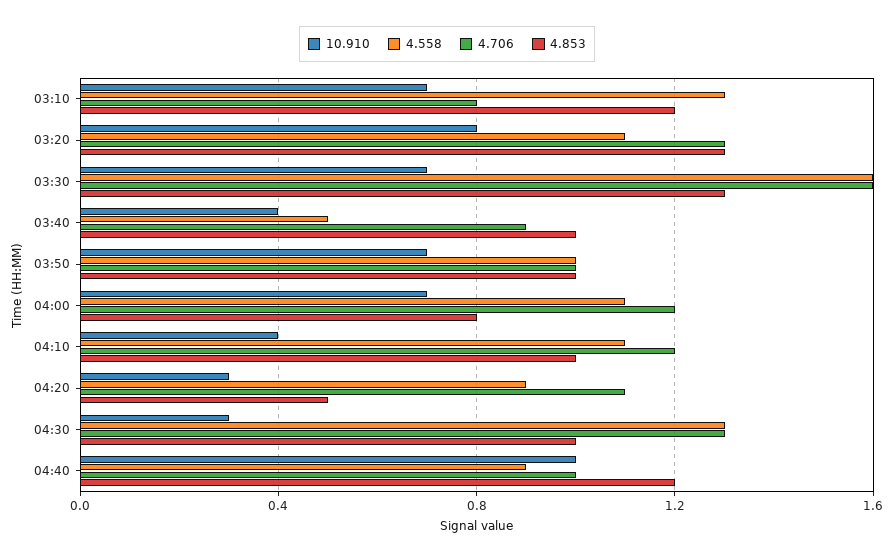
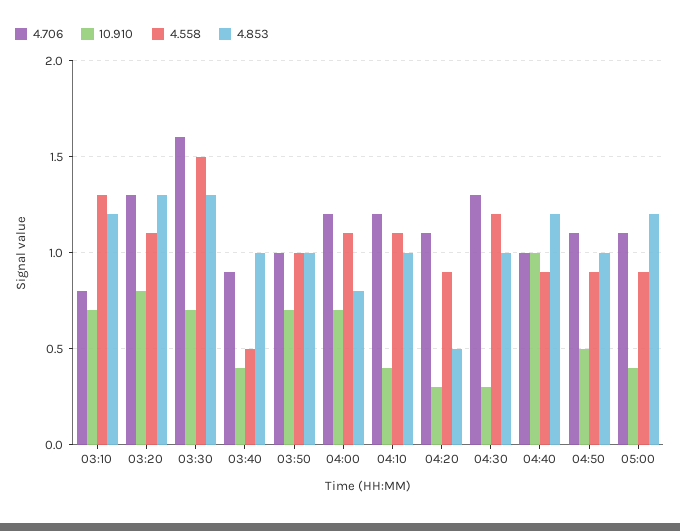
4.558, 03:30: 1.6 -> 1.5
4.558, 04:30: 1.3 -> 1.2
4.706, 04:50: none -> 1.1
10.910, 04:50: none -> 0.5
4.558, 04:50: none -> 0.9
4.853, 04:50: none -> 1
4.706, 05:00: none -> 1.1
10.910, 05:00: none -> 0.4
4.558, 05:00: none -> 0.9
4.853, 05:00: none -> 1.2

